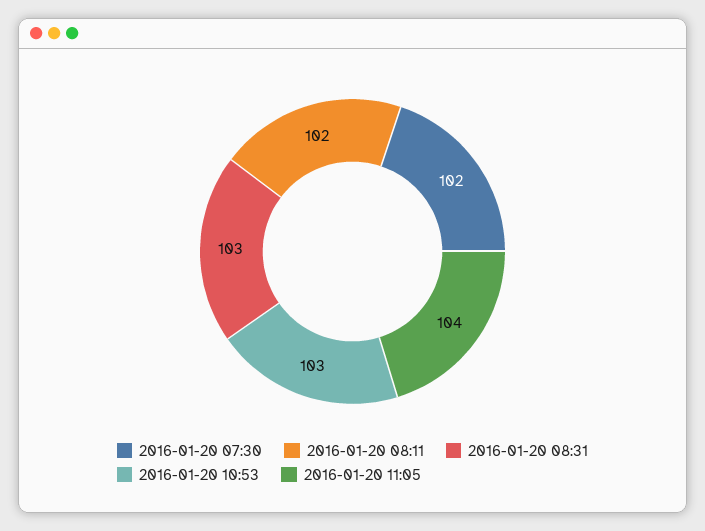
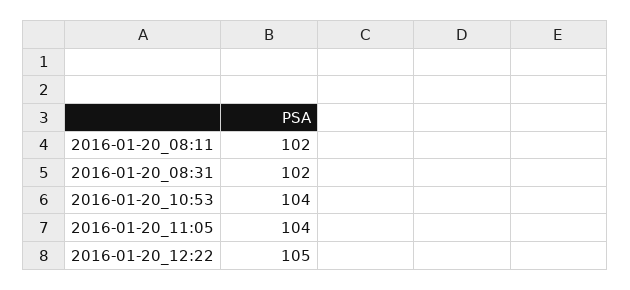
2016-01-20 07:30: 102 -> none
2016-01-20 08:31: 103 -> 102
2016-01-20 10:53: 103 -> 104
2016-01-20_12:22: none -> 105

